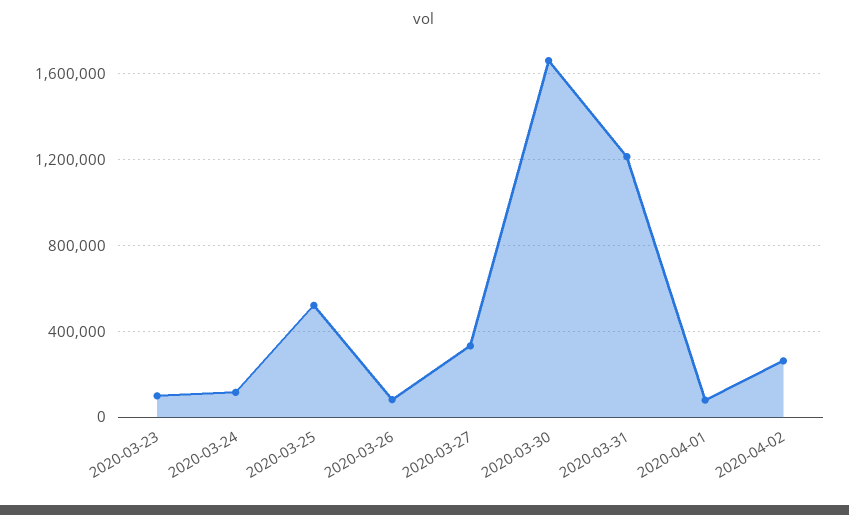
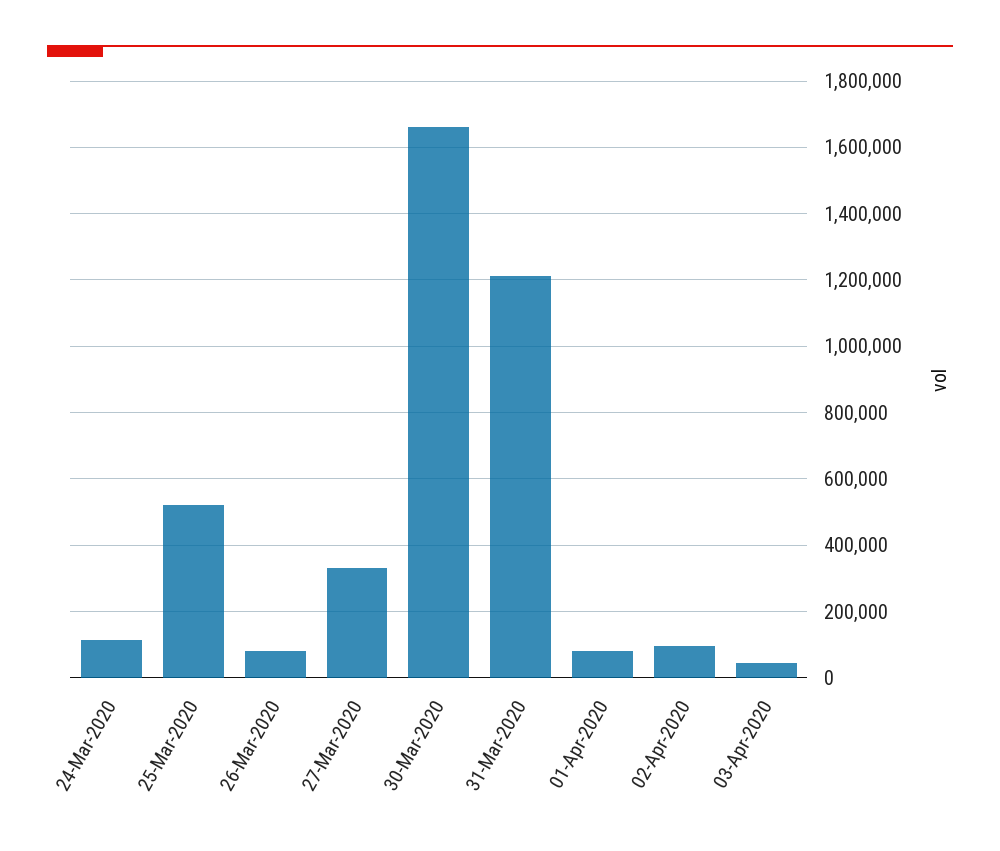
2020-03-23: 100000 -> none
2020-04-02: 250000 -> 100000
03-Apr-2020: none -> 40000

